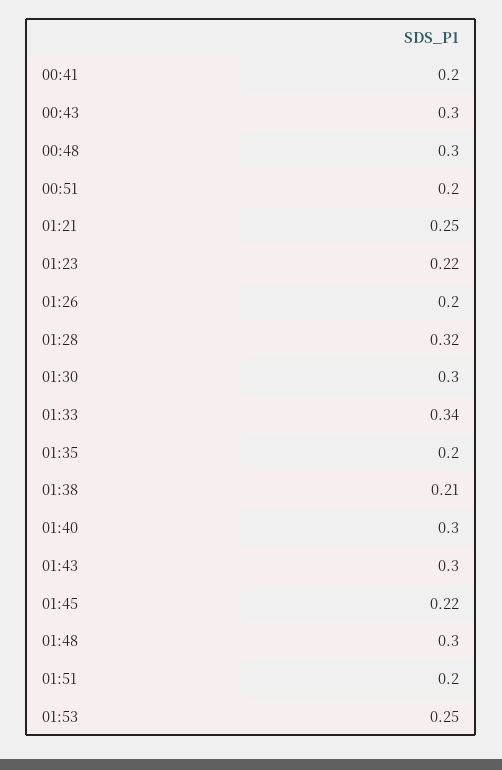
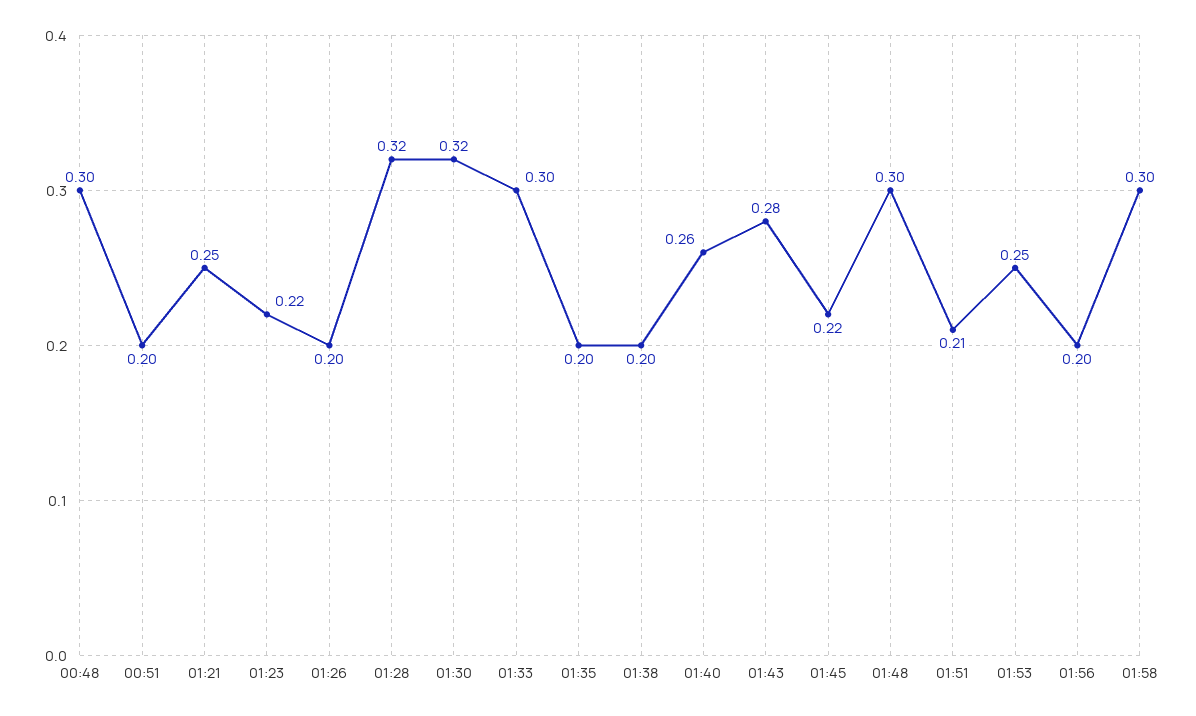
00:41: 0.2 -> none
00:43: 0.3 -> none
01:30: 0.3 -> 0.32
01:33: 0.34 -> 0.3
01:38: 0.21 -> 0.2
01:40: 0.3 -> 0.26
01:43: 0.3 -> 0.28
01:51: 0.2 -> 0.21
01:56: none -> 0.2
01:58: none -> 0.3

